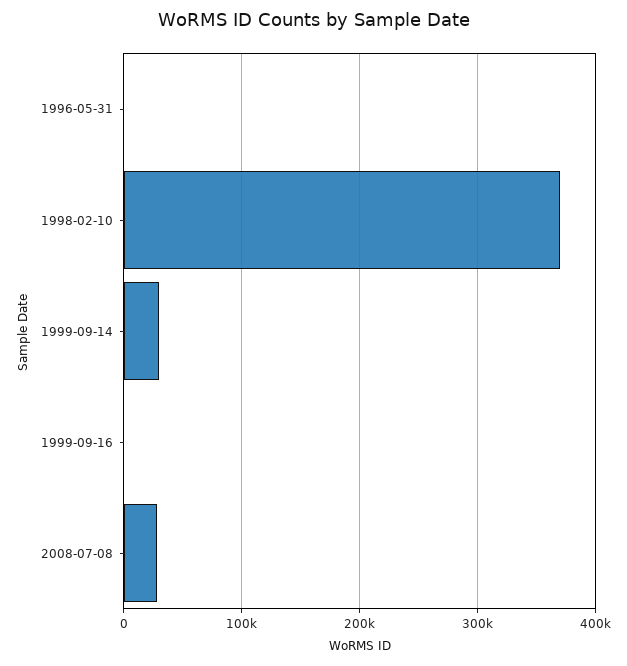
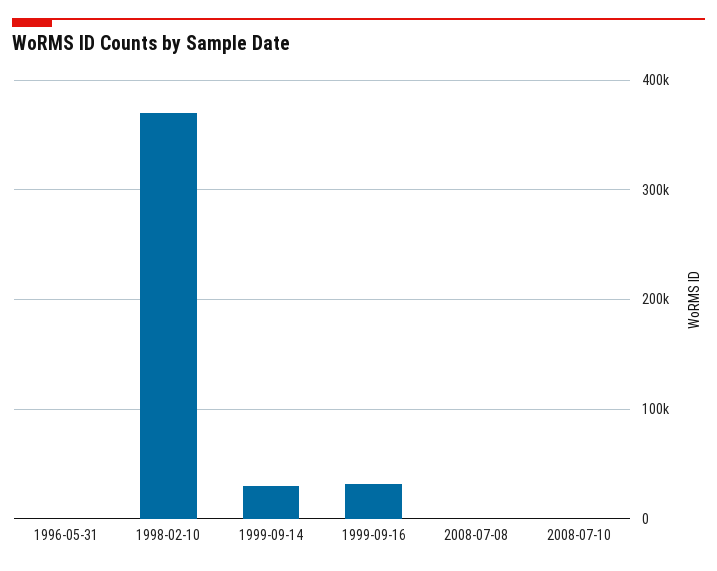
1999-09-16: 0 -> 30000
2008-07-08: 30000 -> 0
2008-07-10: none -> 0

